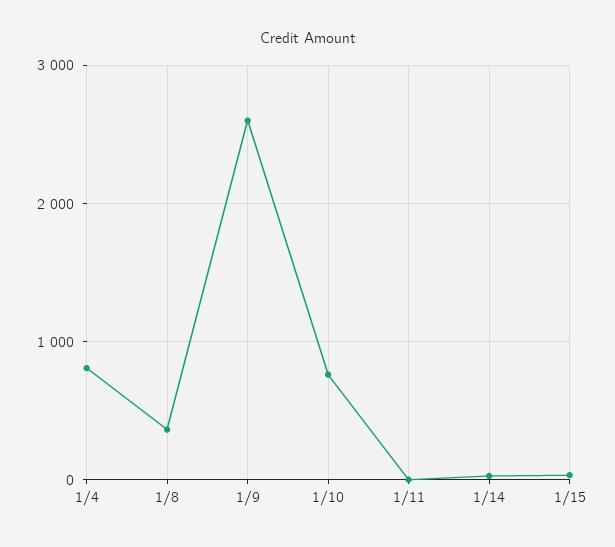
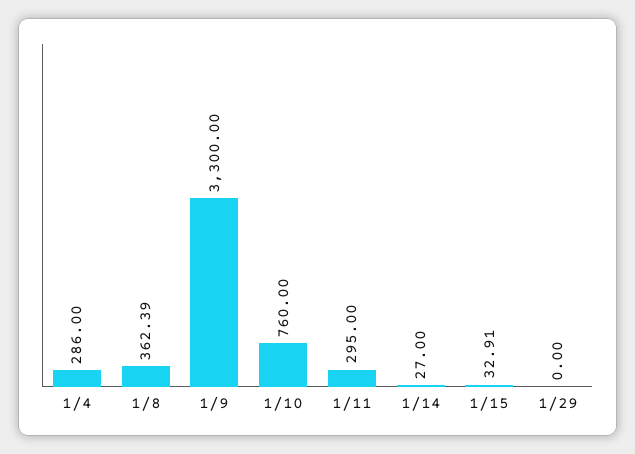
1/4: 800 -> 286
1/9: 2600 -> 3300
1/11: 0 -> 295
1/29: none -> 0

